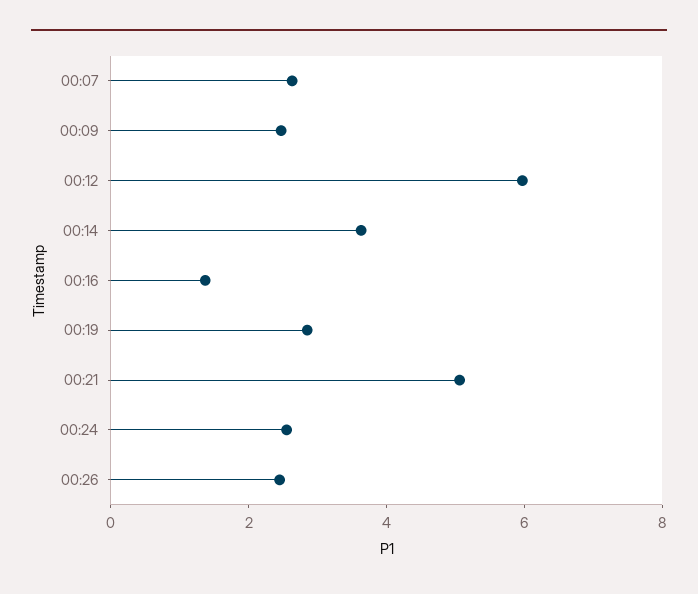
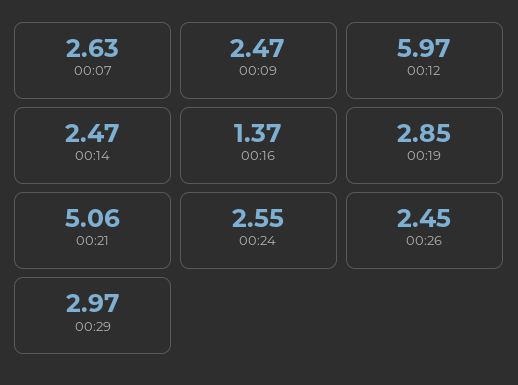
00:14: 3.5 -> 2.47
00:29: none -> 2.97

